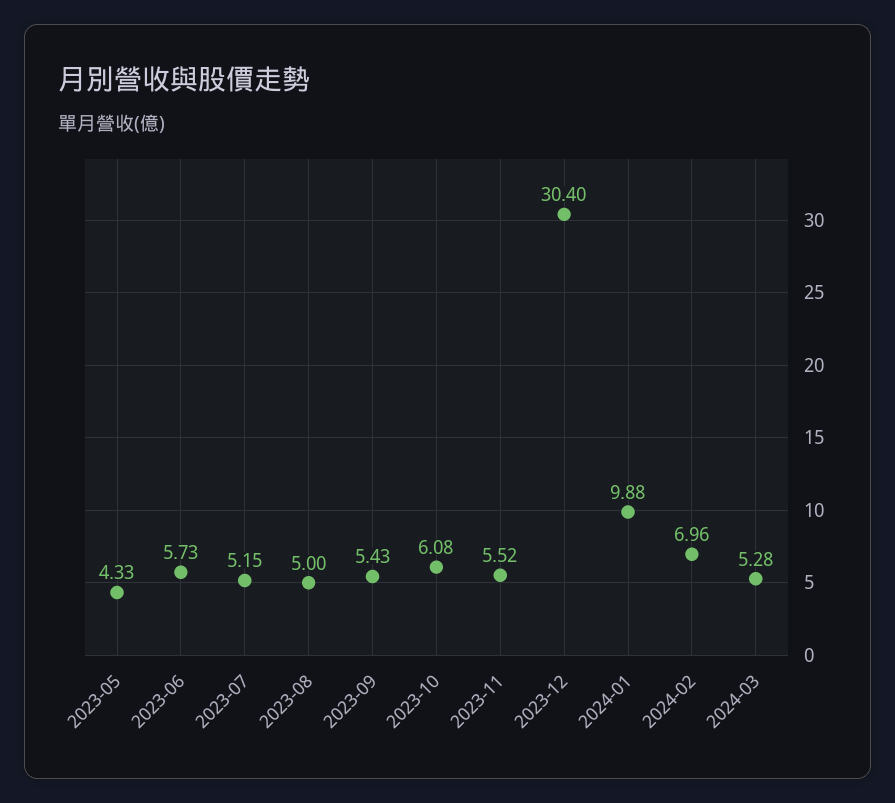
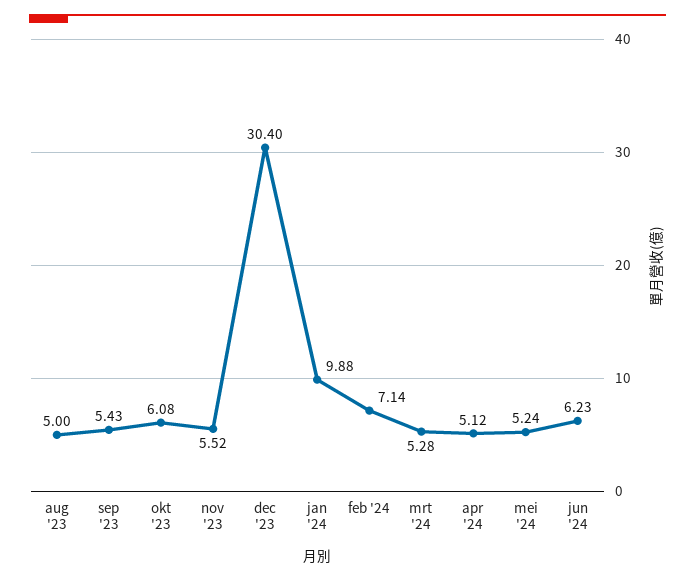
2023-05: 4.33 -> none
2023-06: 5.73 -> none
2023-07: 5.15 -> none
2024-02: 6.96 -> 7.14
apr '24: none -> 5.12
mei '24: none -> 5.24
jun '24: none -> 6.23

